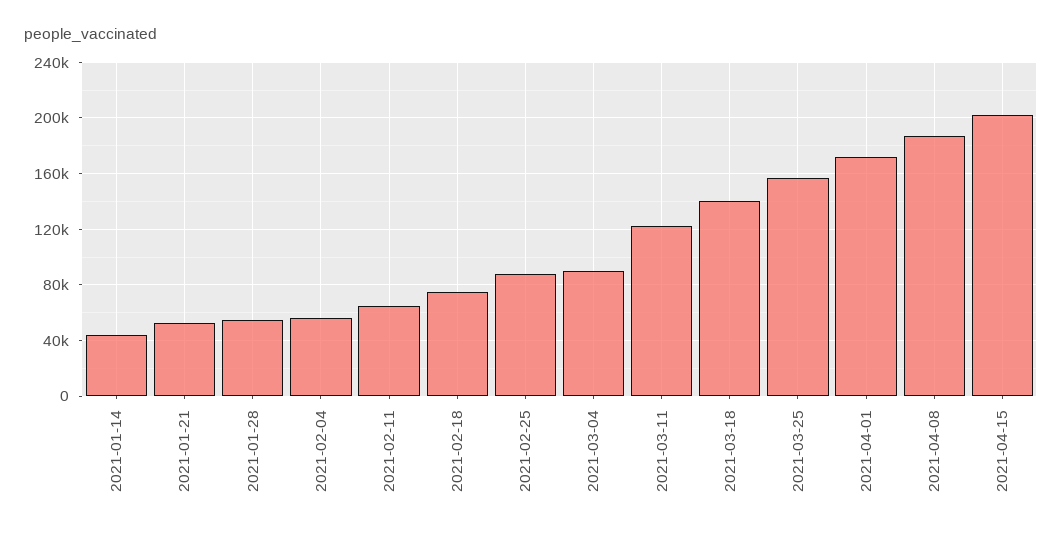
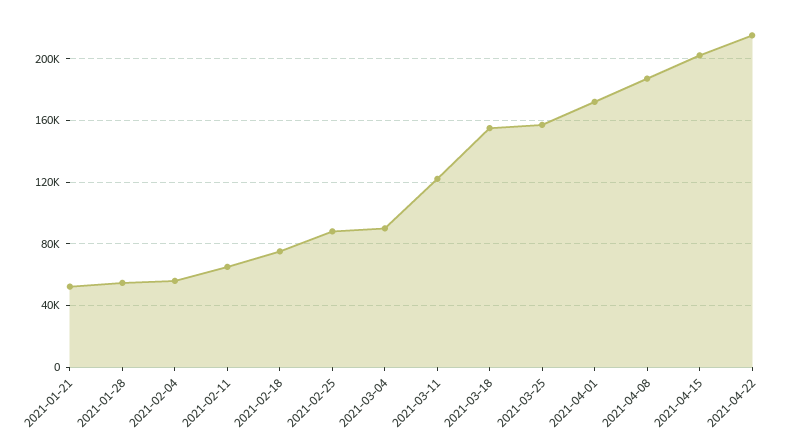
2021-01-14: 45000 -> none
2021-03-18: 140000 -> 155000
2021-04-22: none -> 215000

